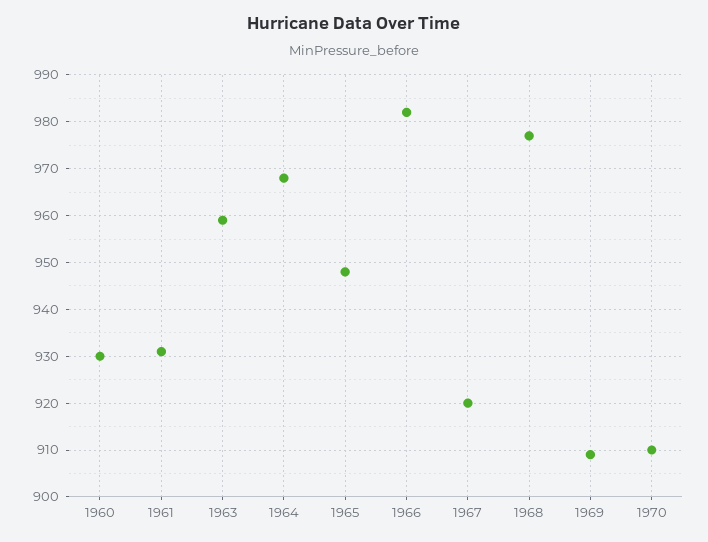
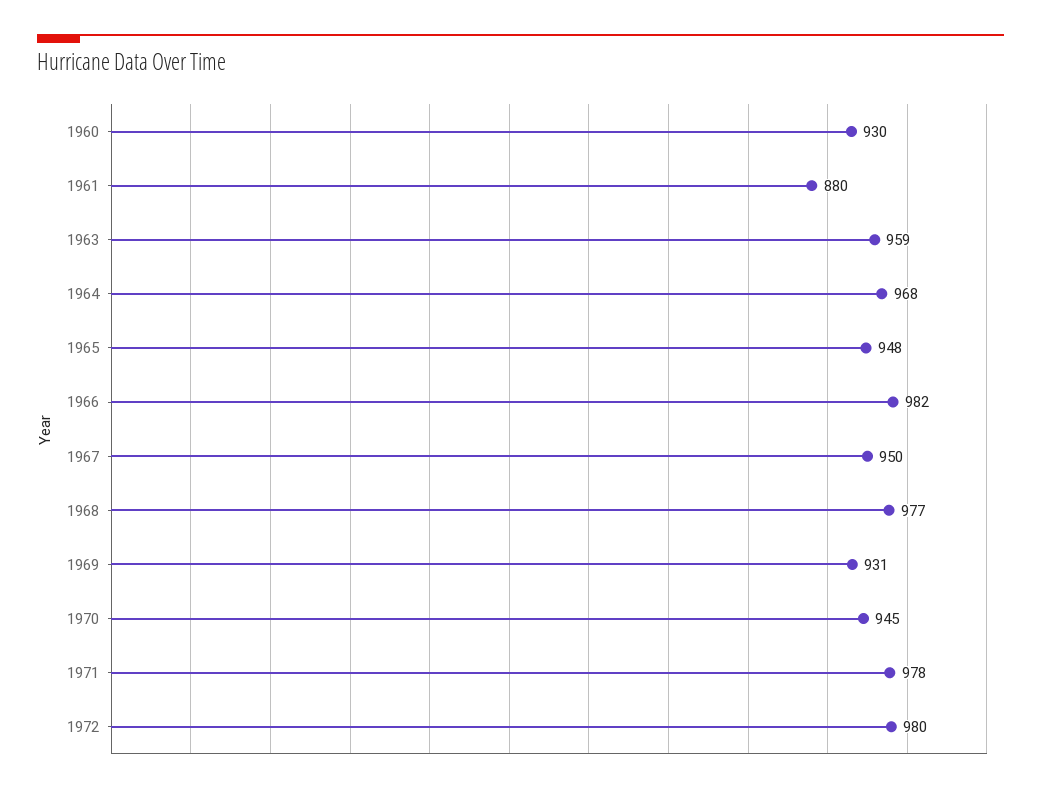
1961: 930 -> 880
1967: 920 -> 950
1969: 910 -> 931
1970: 910 -> 945
1971: none -> 978
1972: none -> 980

